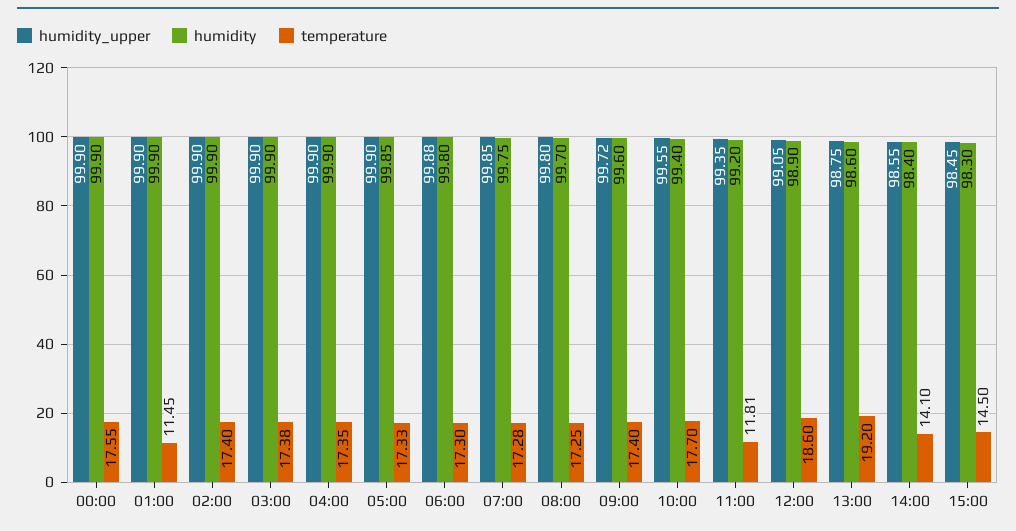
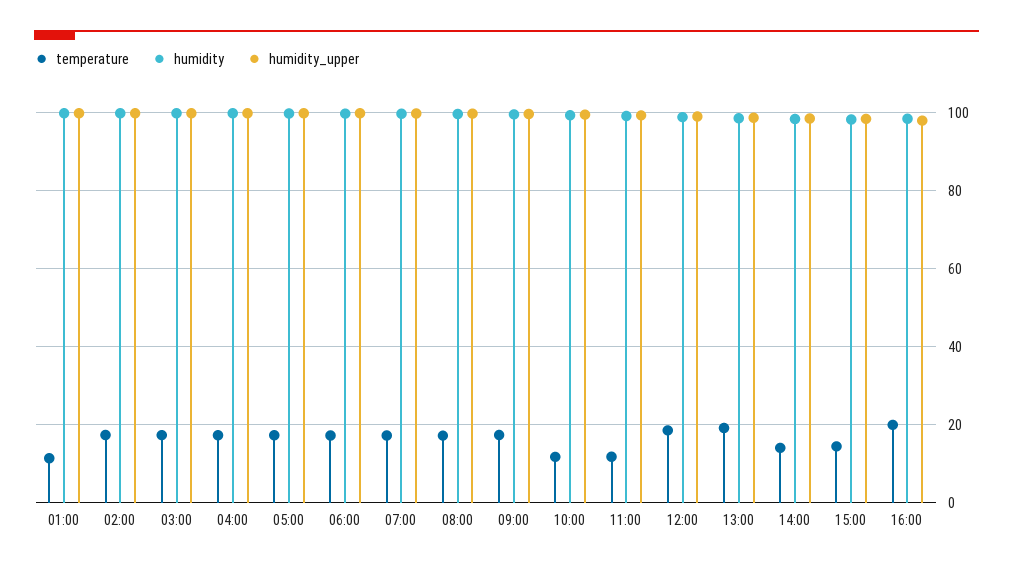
humidity_upper, 00:00: 99.9 -> none
humidity, 00:00: 99.9 -> none
temperature, 00:00: 17.55 -> none
temperature, 10:00: 17.7 -> 12
temperature, 16:00: none -> 20
humidity, 16:00: none -> 98
humidity_upper, 16:00: none -> 98

